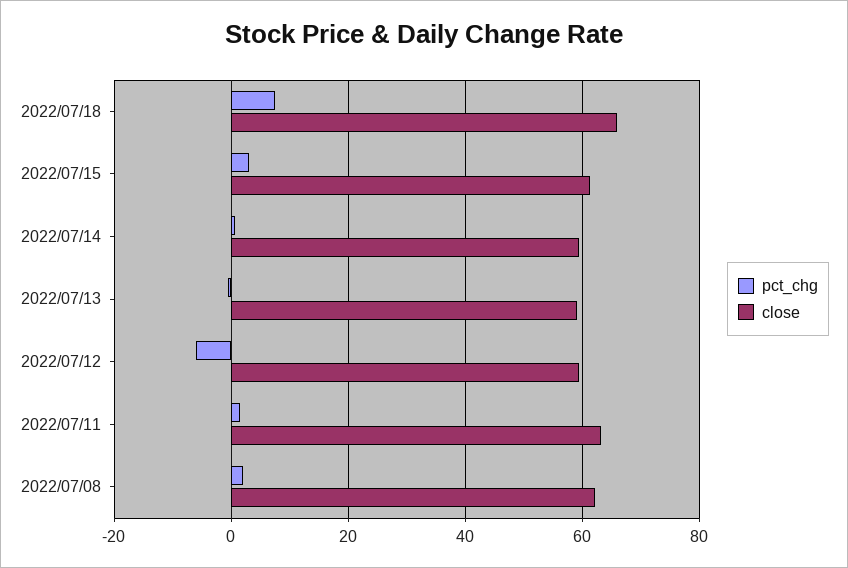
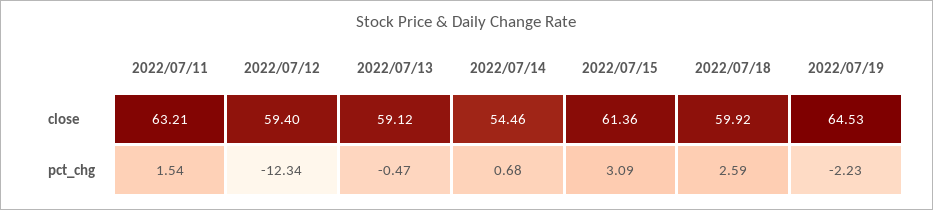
pct_chg, 2022/07/18: 8 -> 2.59
close, 2022/07/18: 66 -> 59.92
close, 2022/07/14: 60 -> 54.46
pct_chg, 2022/07/12: -6 -> -12.34
pct_chg, 2022/07/08: 2 -> none
close, 2022/07/08: 62 -> none
close, 2022/07/19: none -> 64.53
pct_chg, 2022/07/19: none -> -2.23

